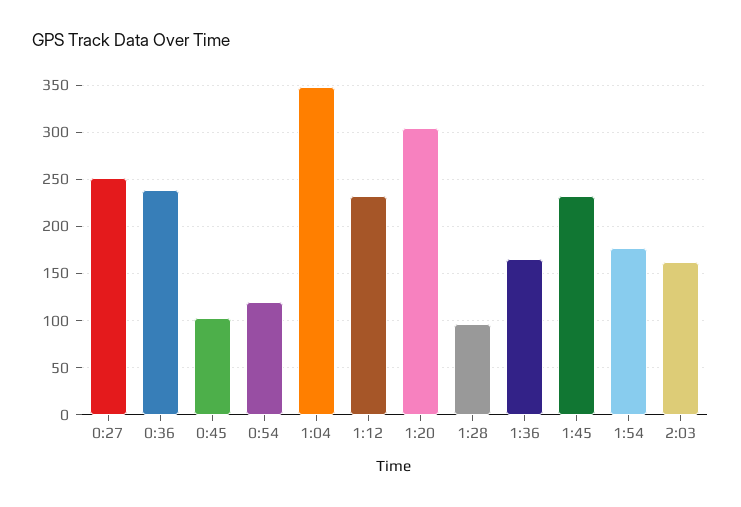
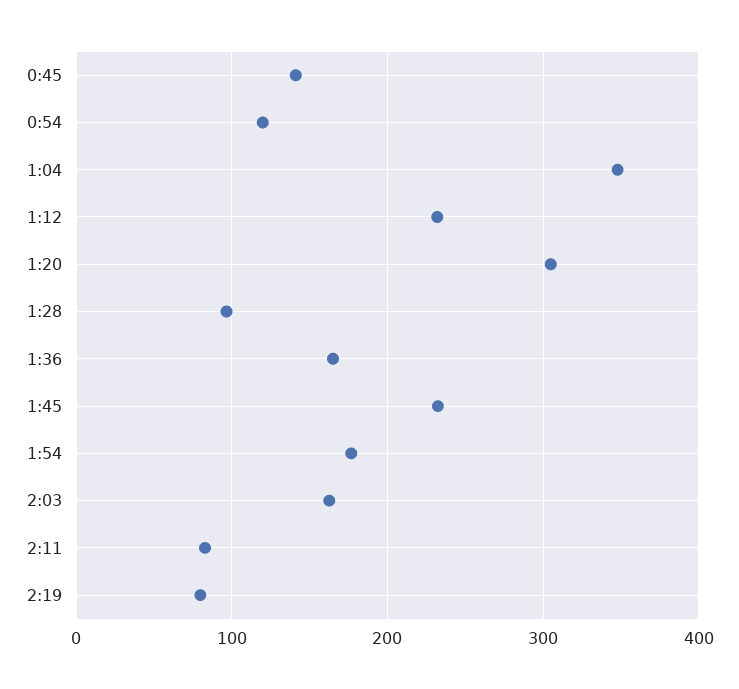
0:27: 250 -> none
0:36: 240 -> none
0:45: 100 -> 140
2:11: none -> 80
2:19: none -> 80

